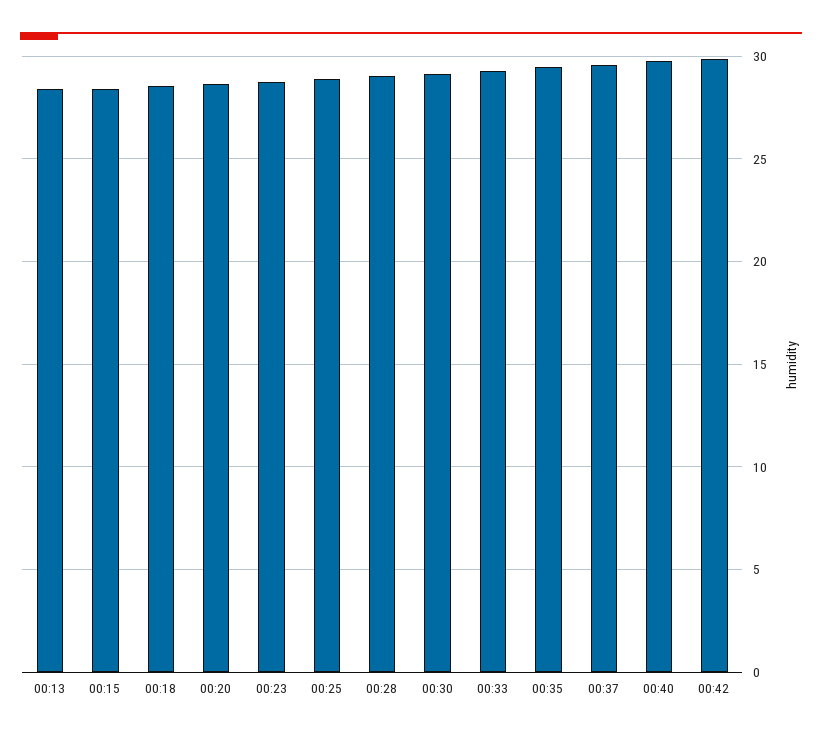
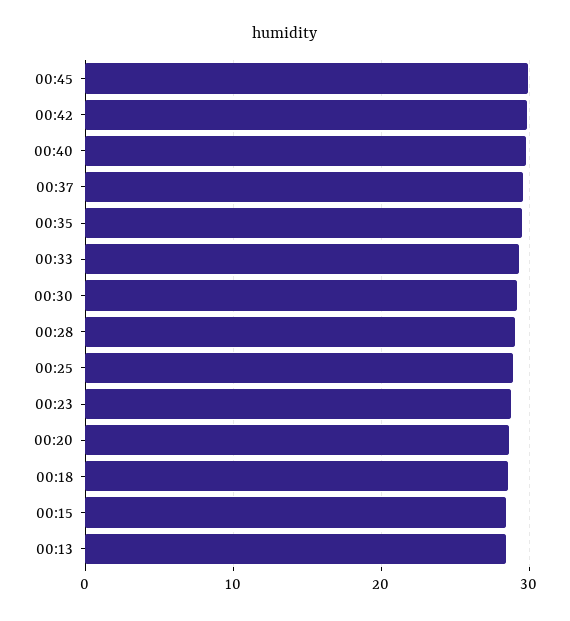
00:45: none -> 30

